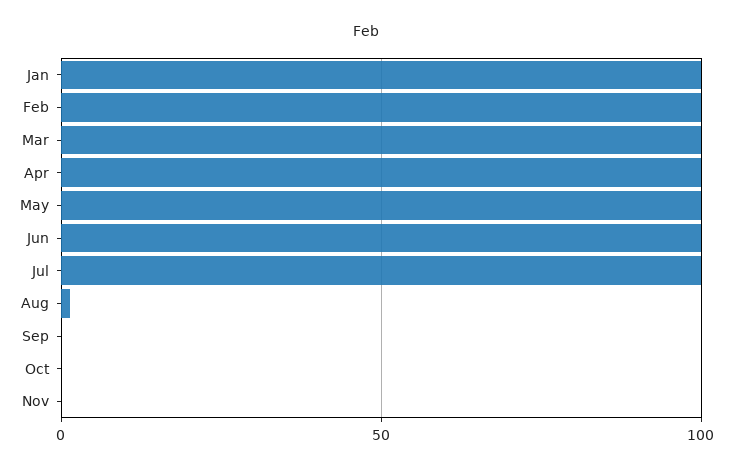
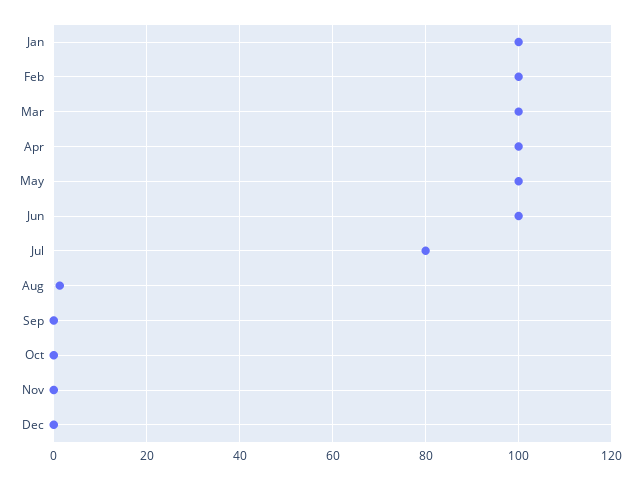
Jul: 100 -> 80
Dec: none -> 0

